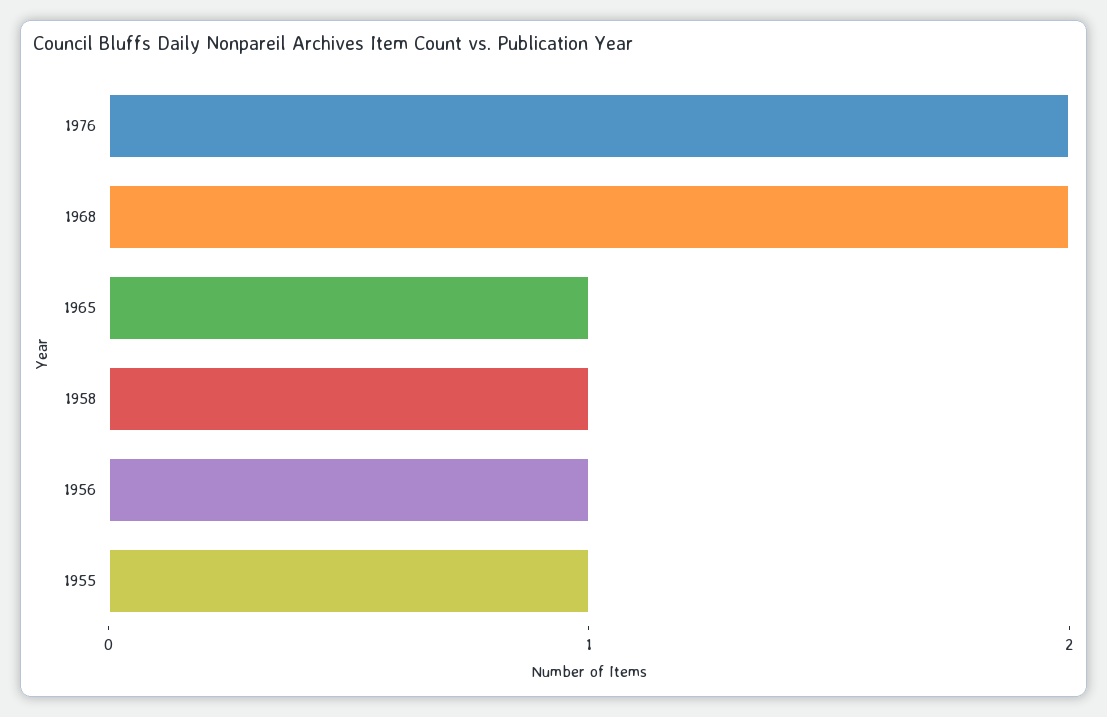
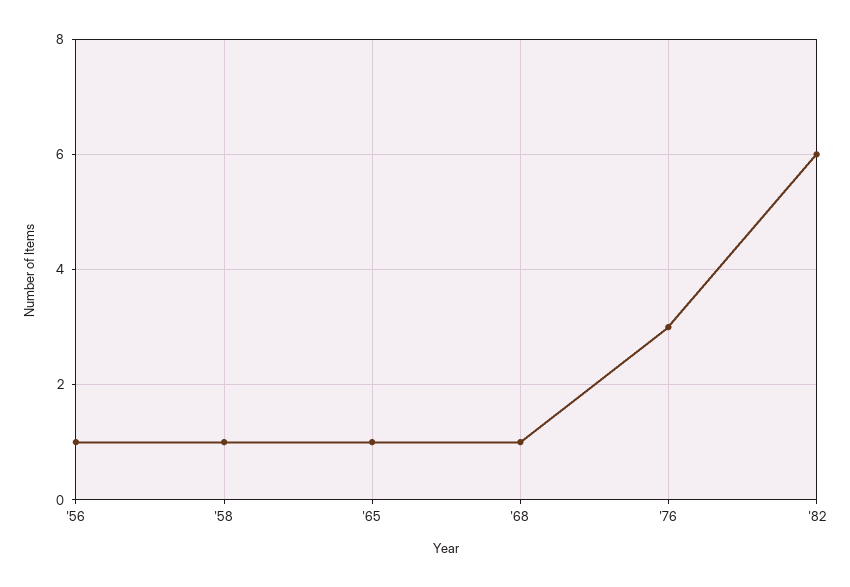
1976: 2 -> 3
1968: 2 -> 1
1955: 1 -> none
'82: none -> 6

